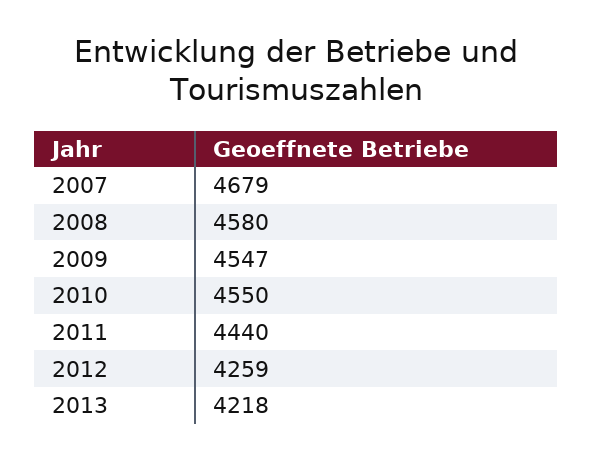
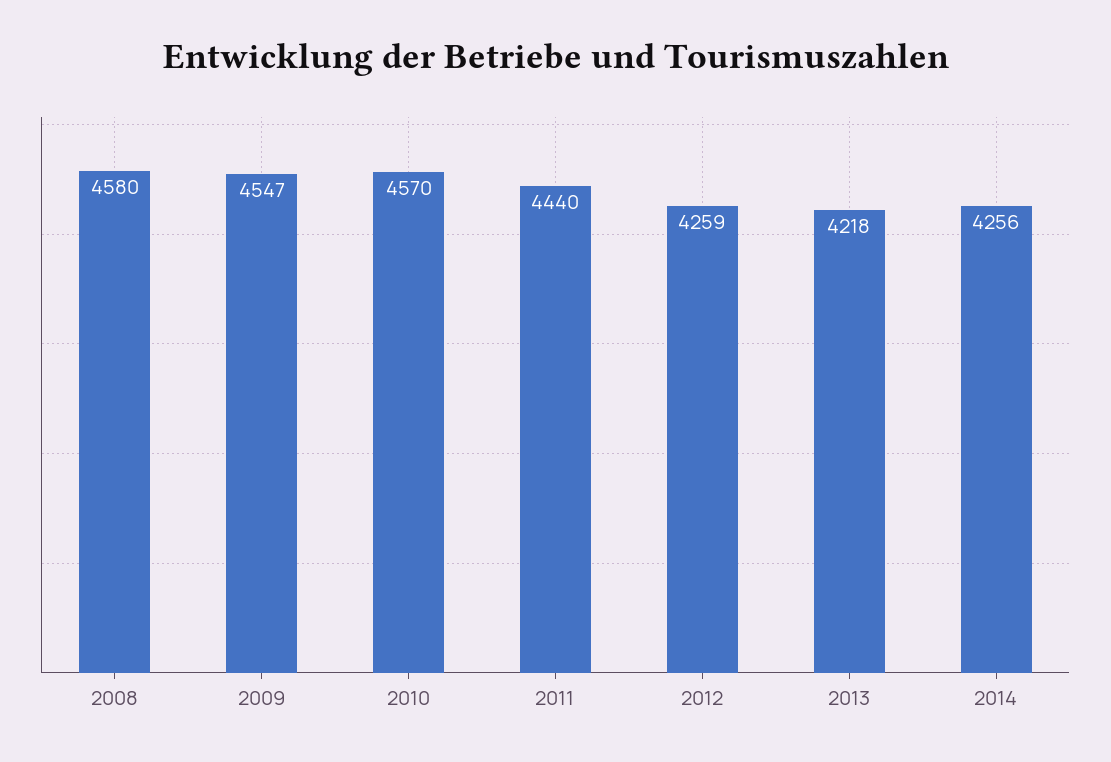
2007: 4679 -> none
2010: 4550 -> 4570
2014: none -> 4256

